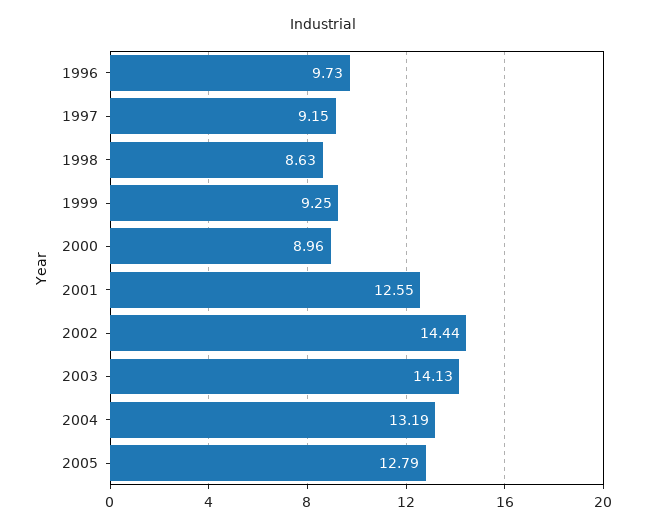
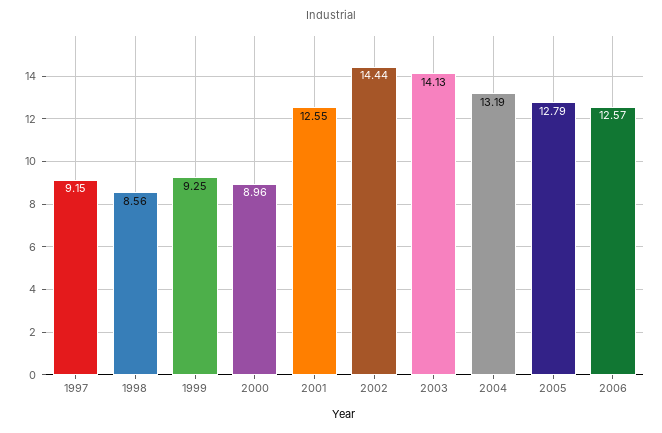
1996: 9.73 -> none
1998: 8.63 -> 8.56
2006: none -> 12.57

